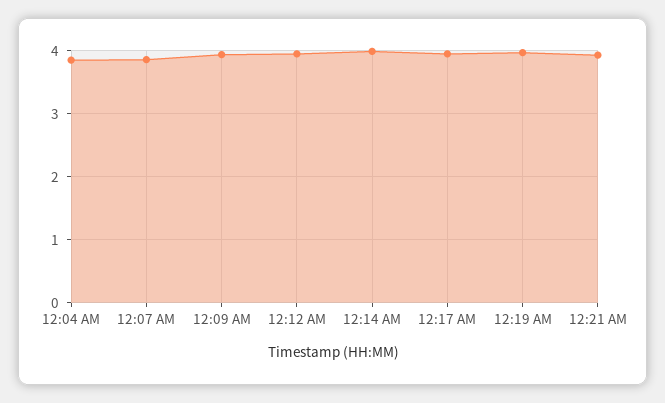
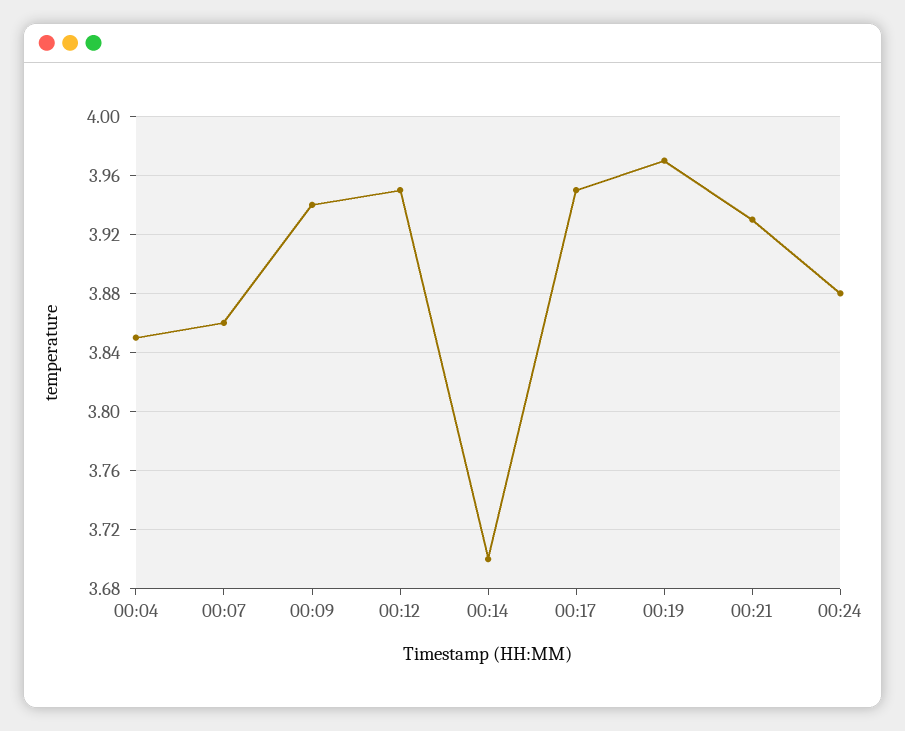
12:14 AM: 4 -> 3.7
00:24: none -> 3.88

